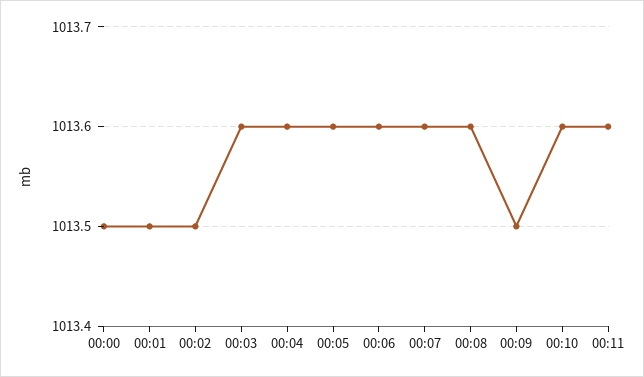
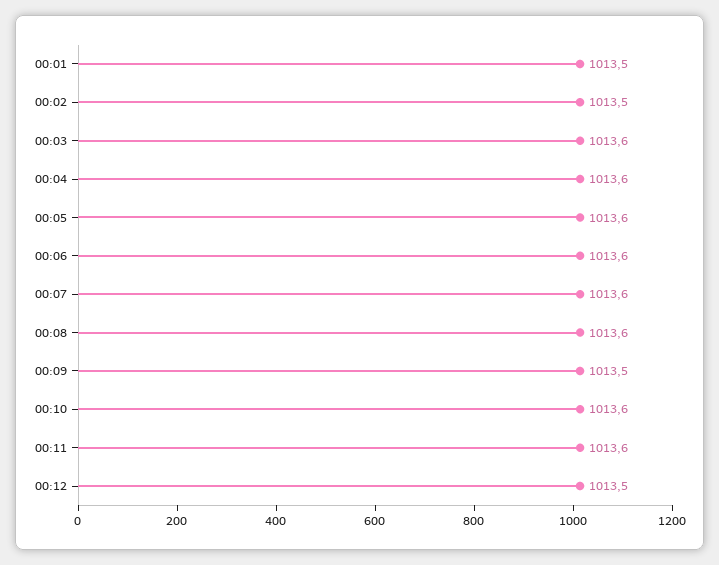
00:00: 1013.5 -> none
00:12: none -> 1013.5

